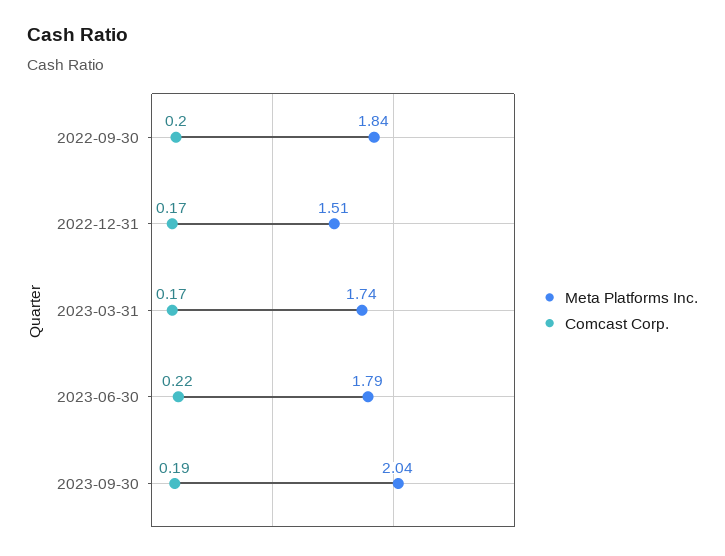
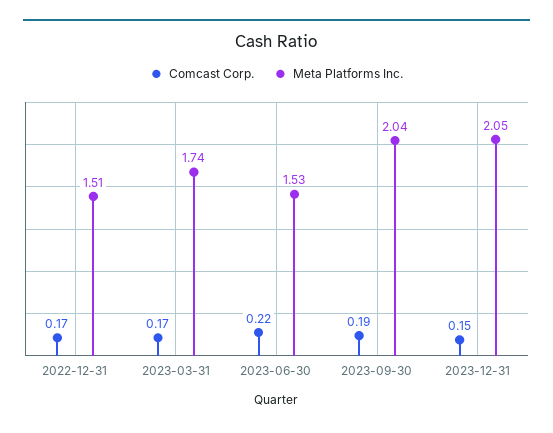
Meta Platforms Inc., 2022-09-30: 1.84 -> none
Comcast Corp., 2022-09-30: 0.2 -> none
Meta Platforms Inc., 2023-06-30: 1.79 -> 1.53
Comcast Corp., 2023-12-31: none -> 0.15
Meta Platforms Inc., 2023-12-31: none -> 2.05

